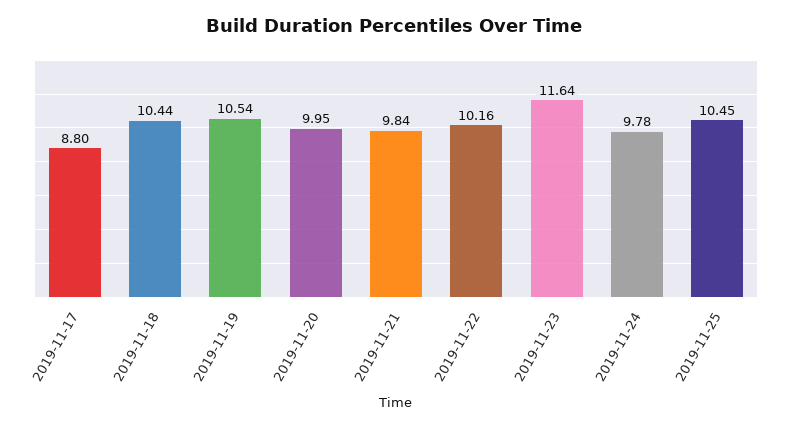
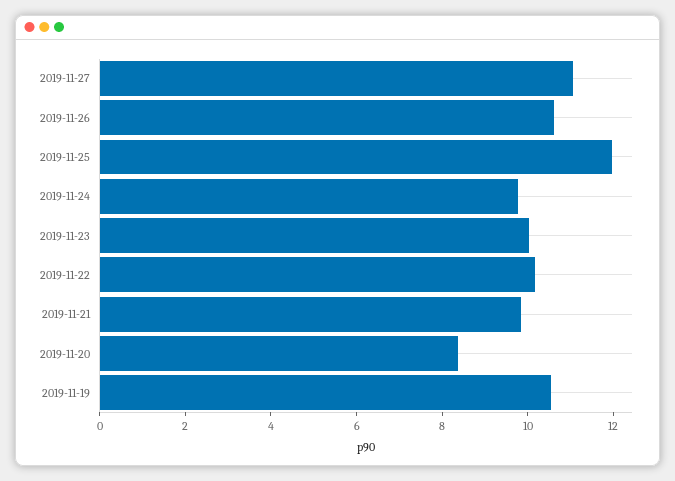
2019-11-17: 8.8 -> none
2019-11-18: 10.44 -> none
2019-11-20: 9.95 -> 8.5
2019-11-23: 11.64 -> 10
2019-11-25: 10.45 -> 12
2019-11-27: none -> 11
2019-11-26: none -> 10.5

